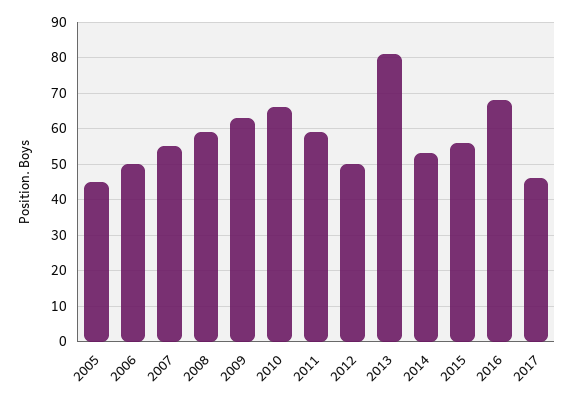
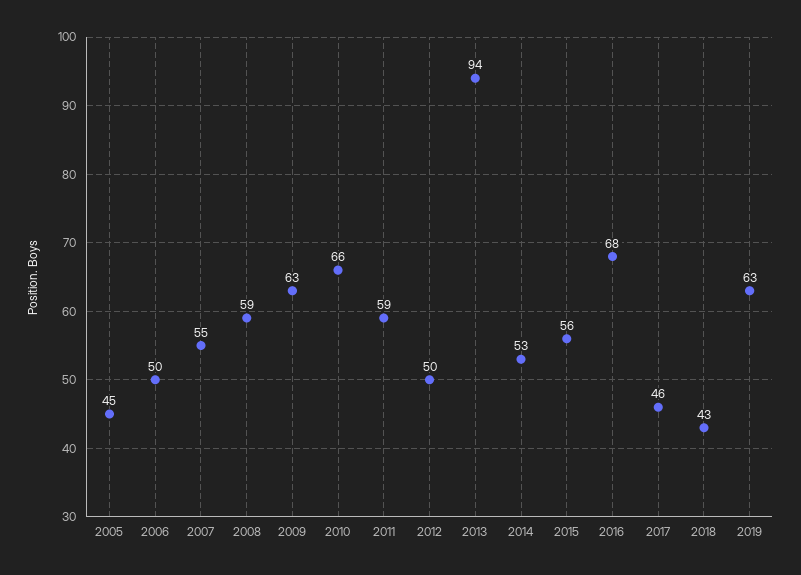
2013: 80 -> 94
2018: none -> 43
2019: none -> 63

